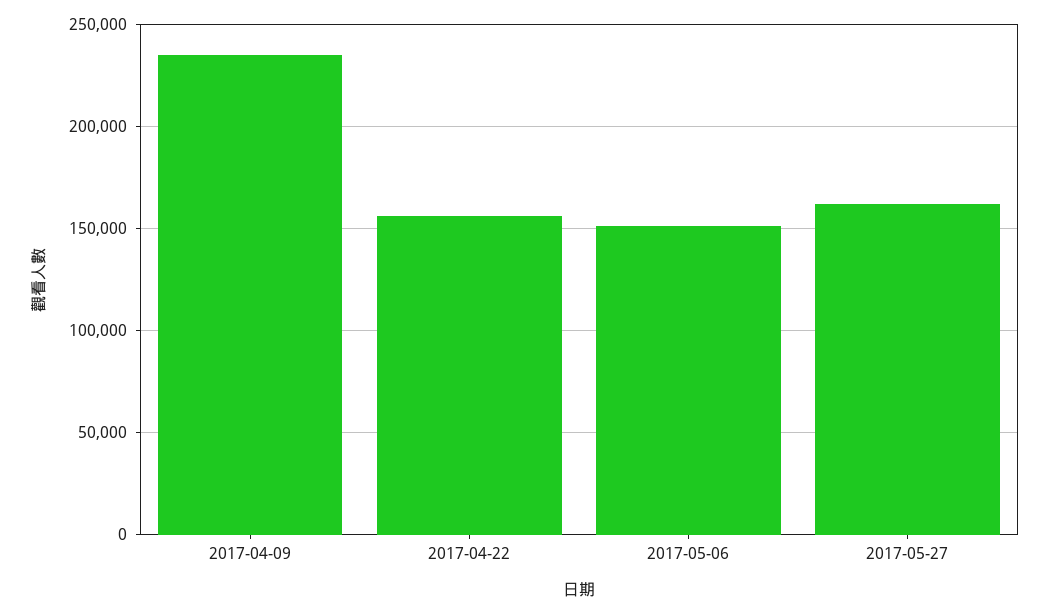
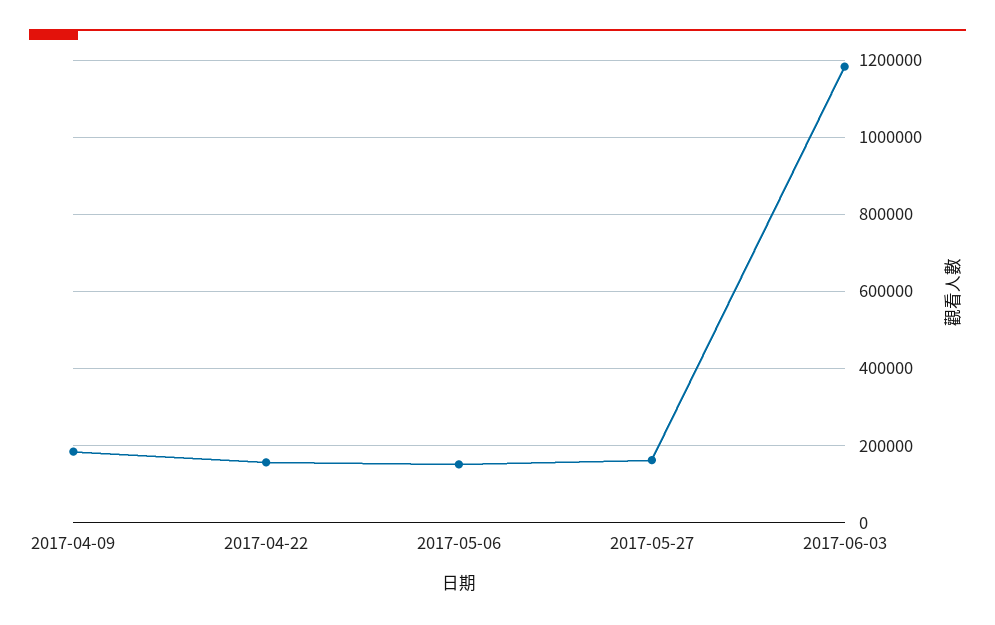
2017-04-09: 235000 -> 180000
2017-06-03: none -> 1180000

